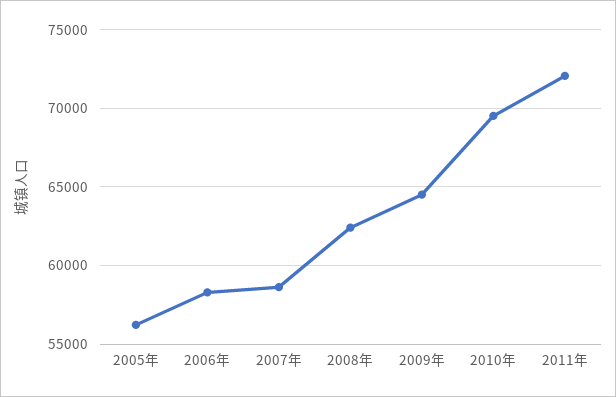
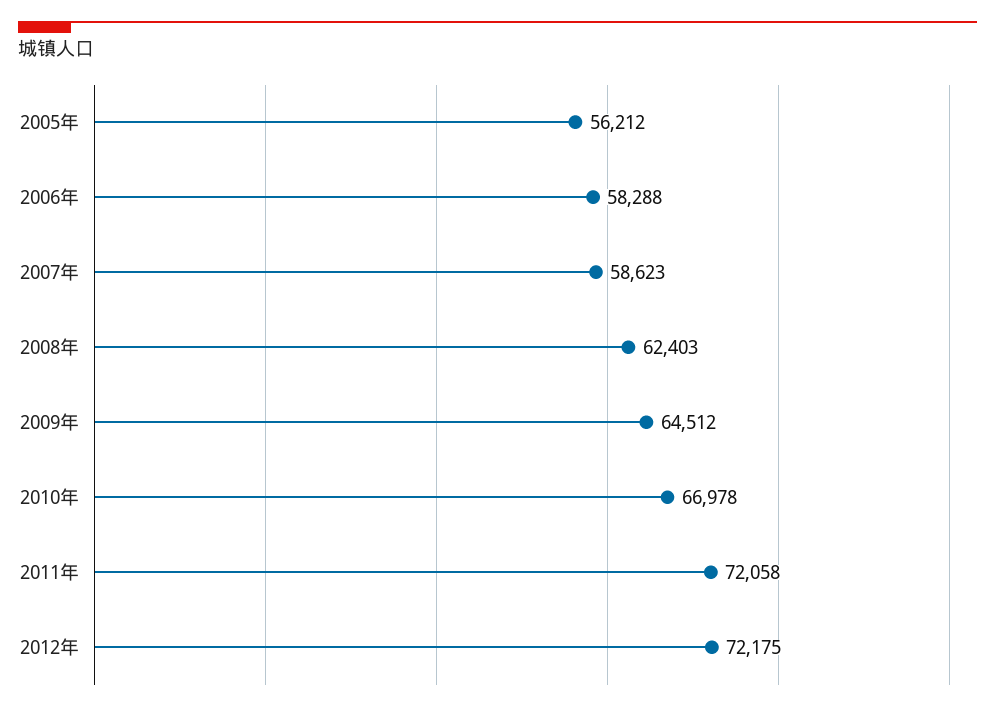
2010年: 69500 -> 66978
2012年: none -> 72175

